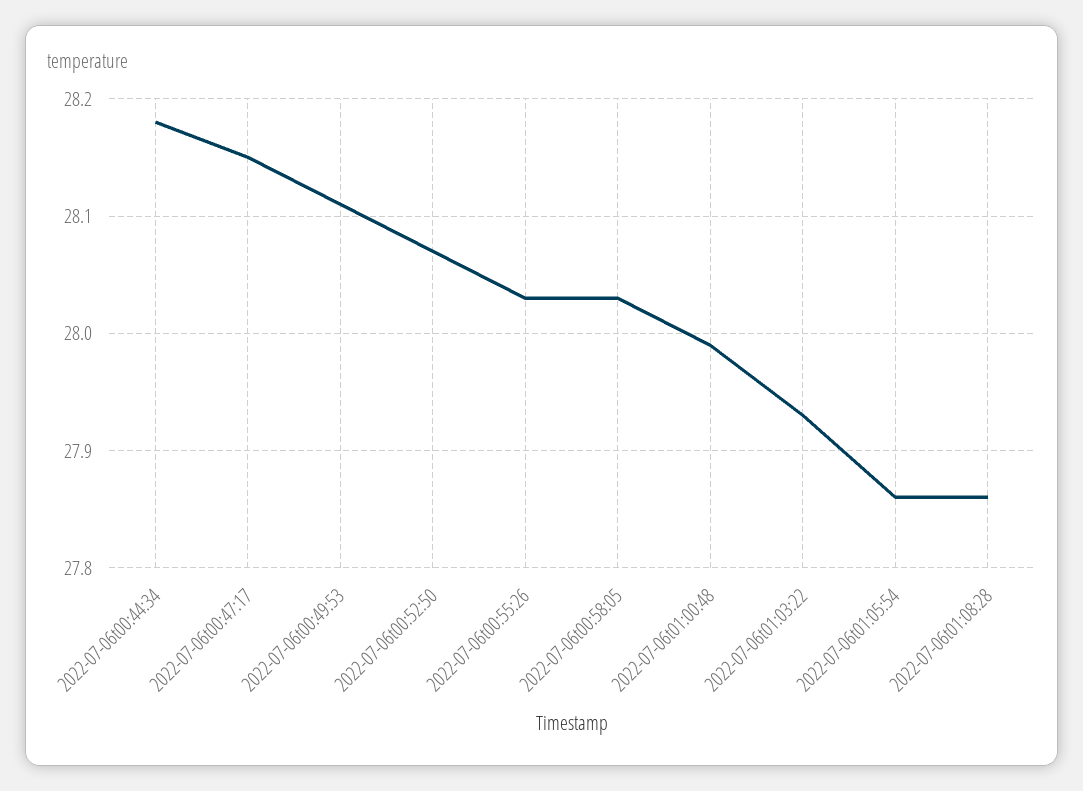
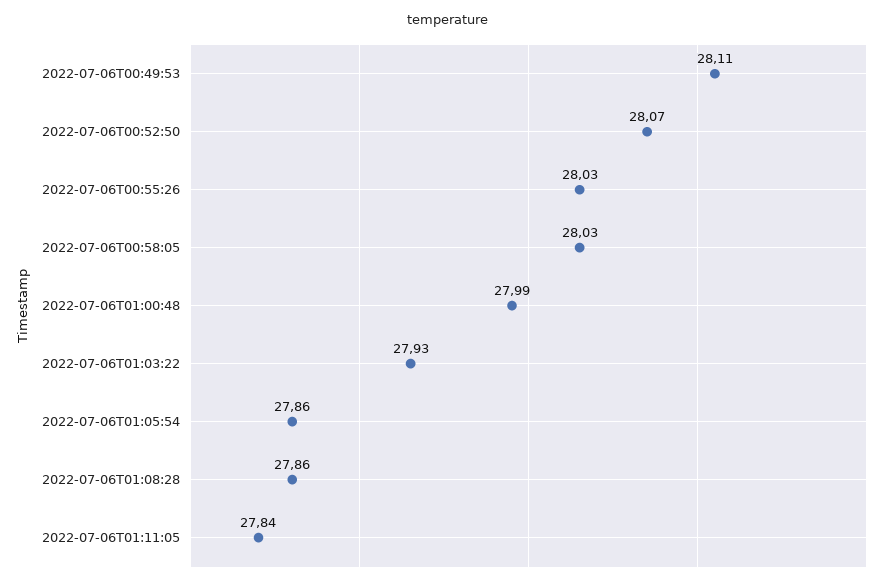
2022-07-06t00:44:34: 28.18 -> none
2022-07-06t00:47:17: 28.15 -> none
2022-07-06T01:11:05: none -> 27.84

